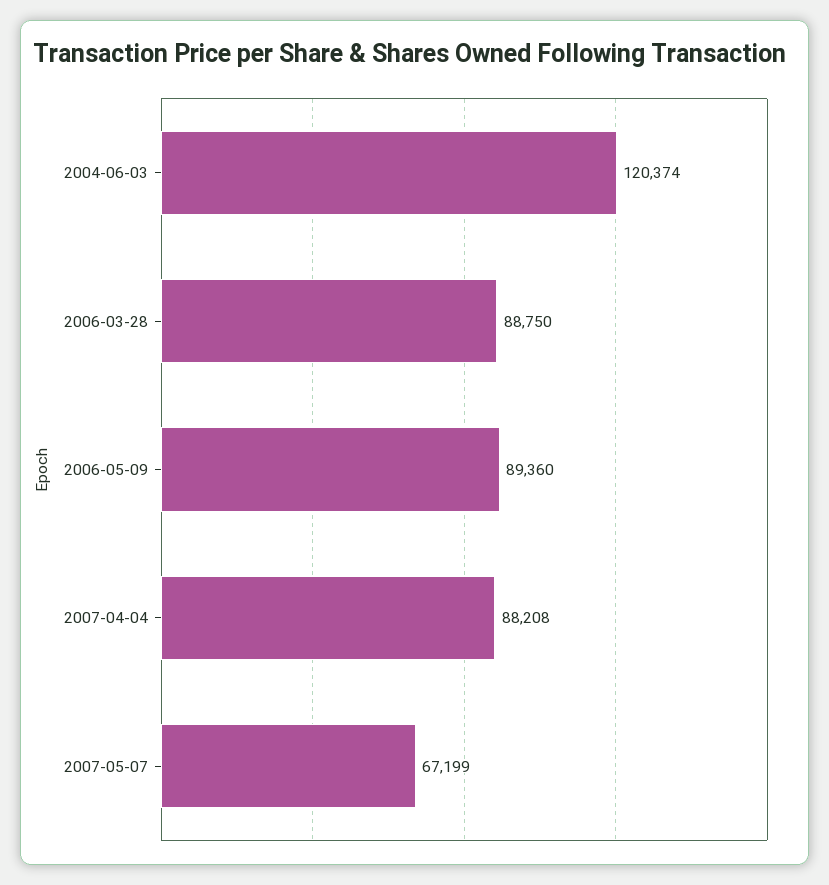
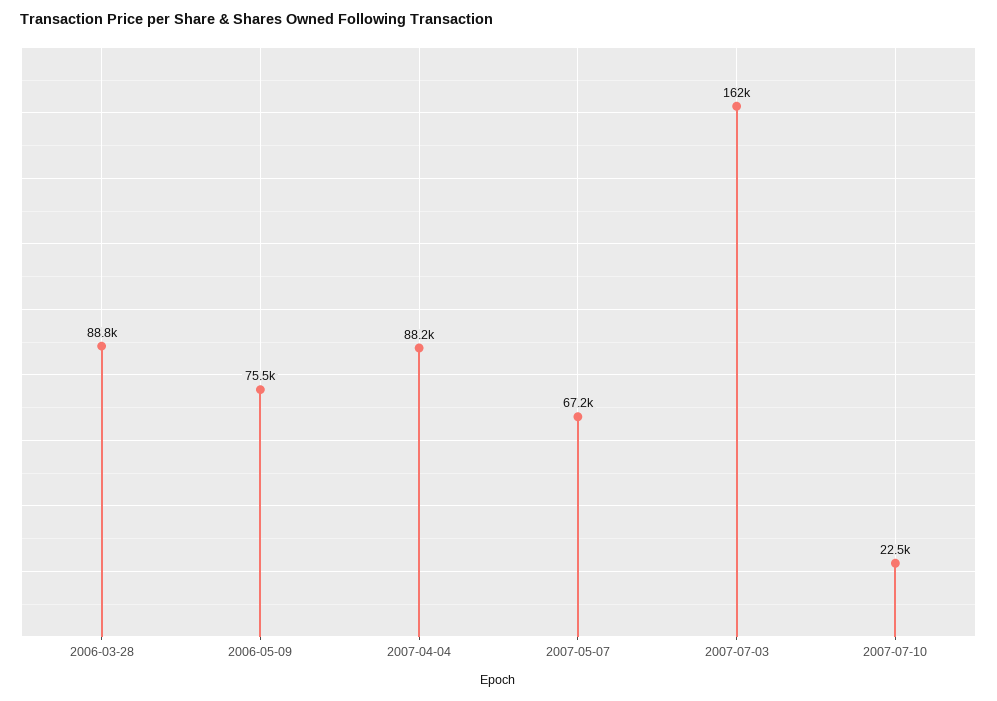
2004-06-03: 120374 -> none
2006-05-09: 89360 -> 75500
2007-07-03: none -> 162000
2007-07-10: none -> 22500

